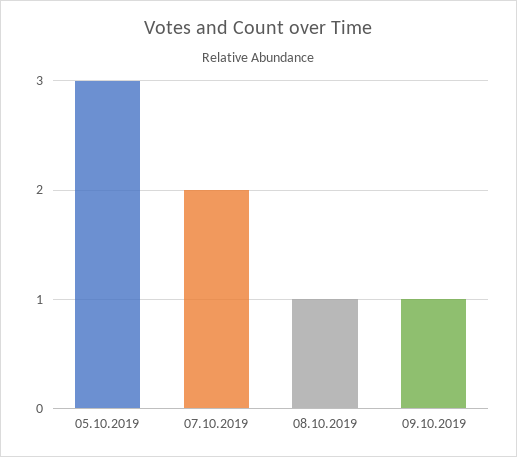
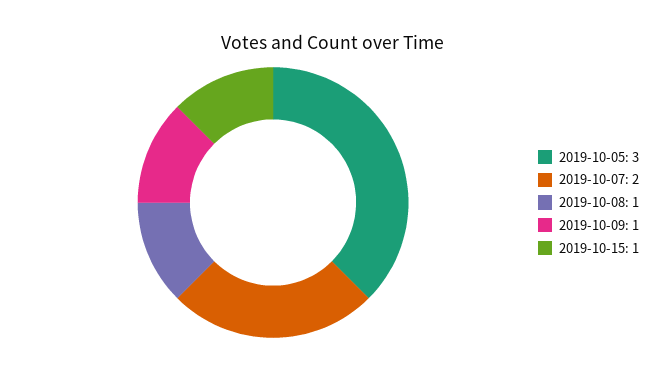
2019-10-15: none -> 1

